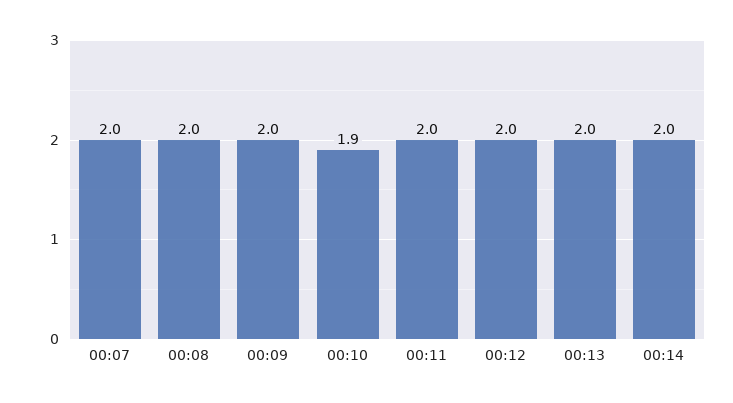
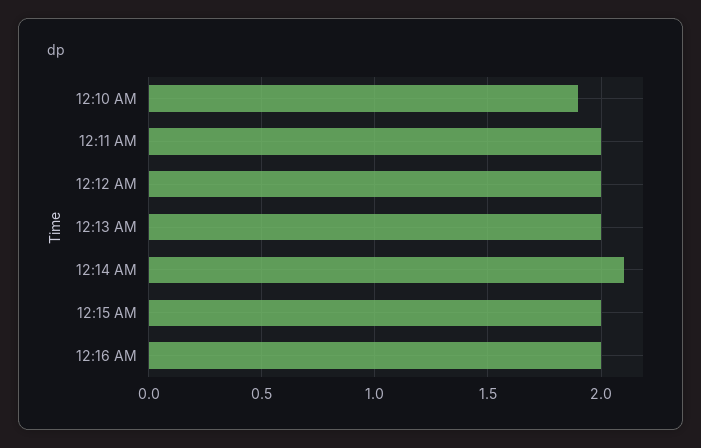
00:07: 2 -> none
00:08: 2 -> none
00:09: 2 -> none
00:14: 2 -> 2.1
12:15 AM: none -> 2
12:16 AM: none -> 2

